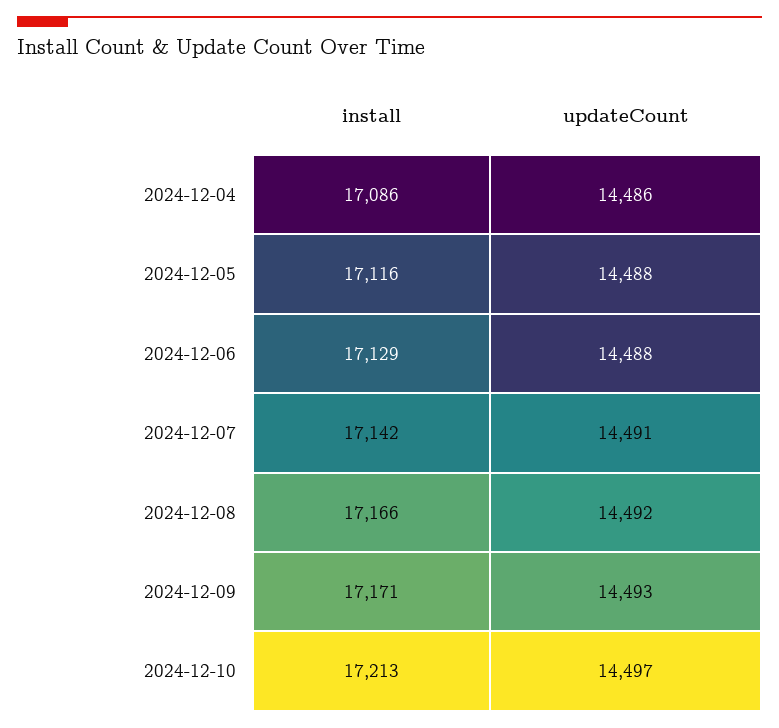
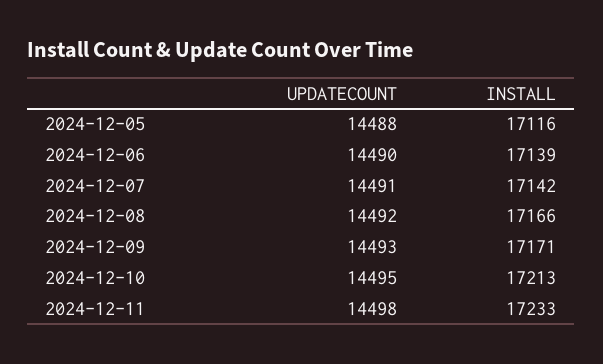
install, 2024-12-04: 17086 -> none
updateCount, 2024-12-04: 14486 -> none
install, 2024-12-06: 17129 -> 17139
updateCount, 2024-12-06: 14488 -> 14490
updateCount, 2024-12-10: 14497 -> 14495
updateCount, 2024-12-11: none -> 14498
install, 2024-12-11: none -> 17233

